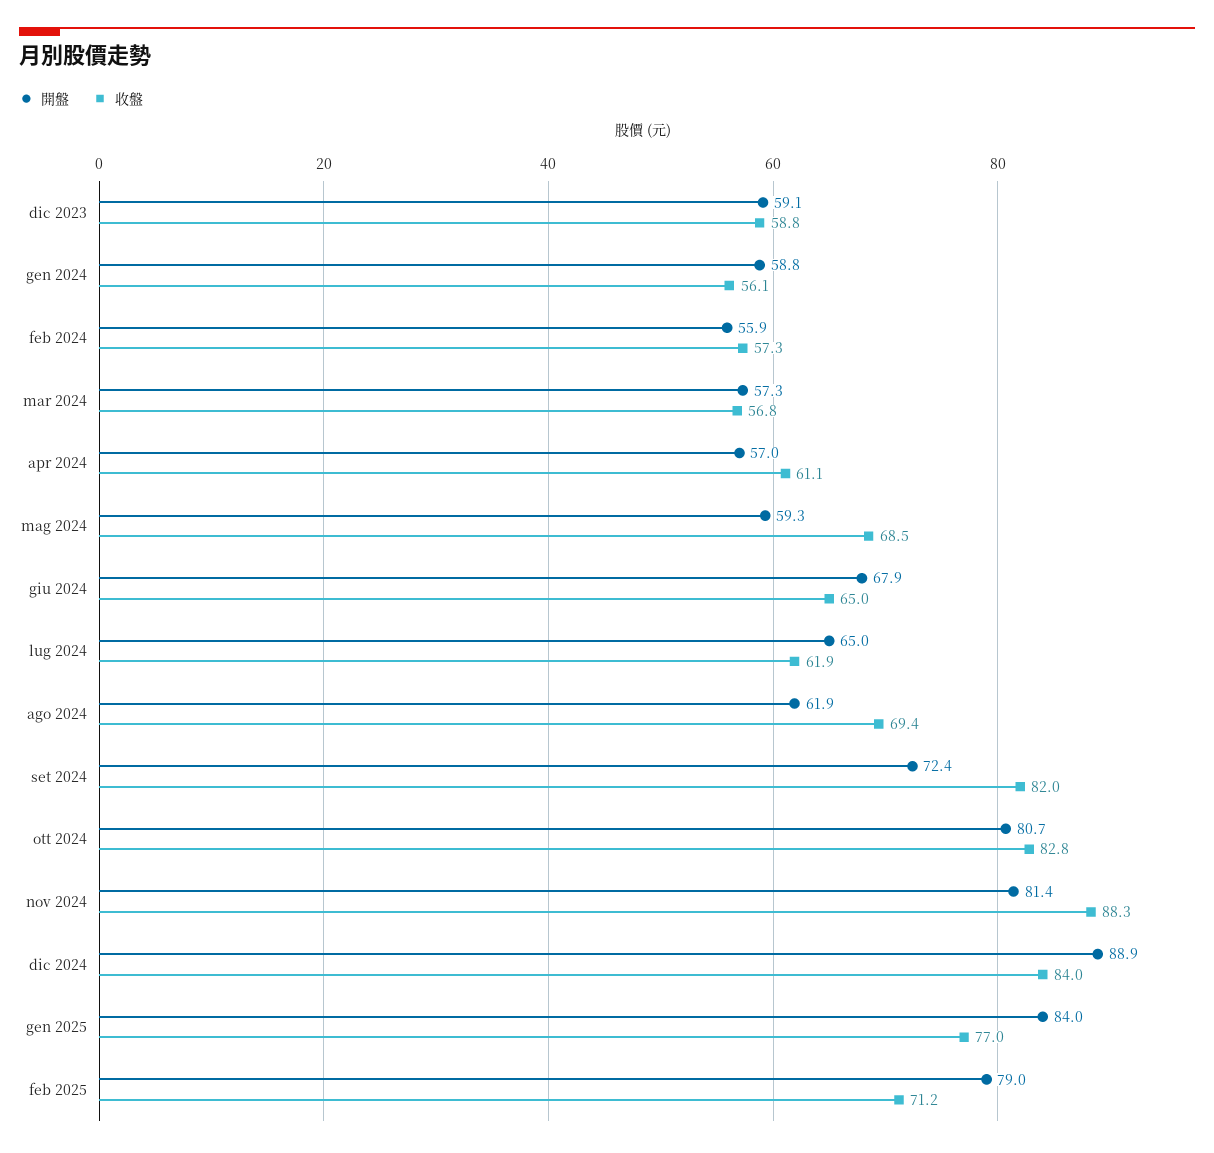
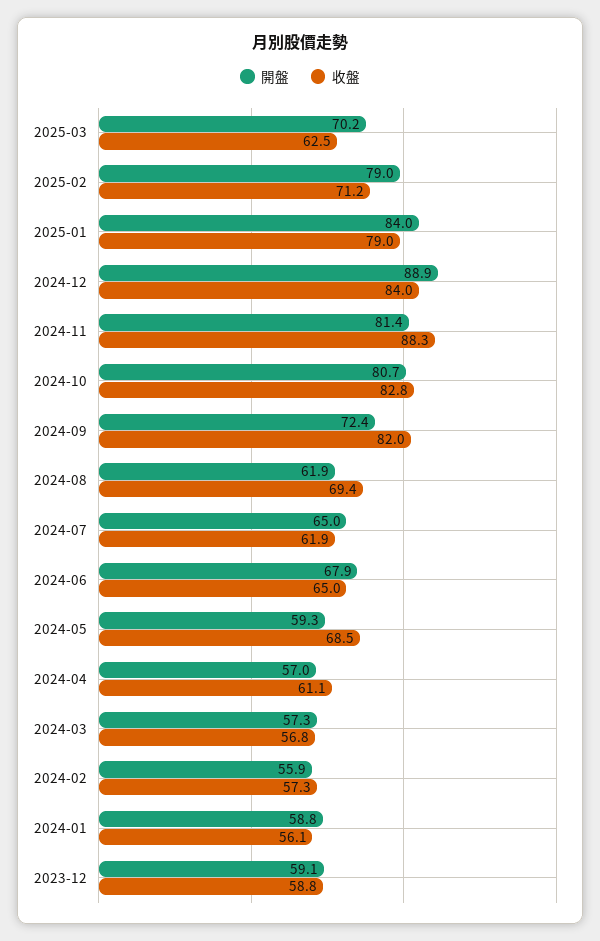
收盤, gen 2025: 77 -> 79
開盤, 2025-03: none -> 70.2
收盤, 2025-03: none -> 62.5

